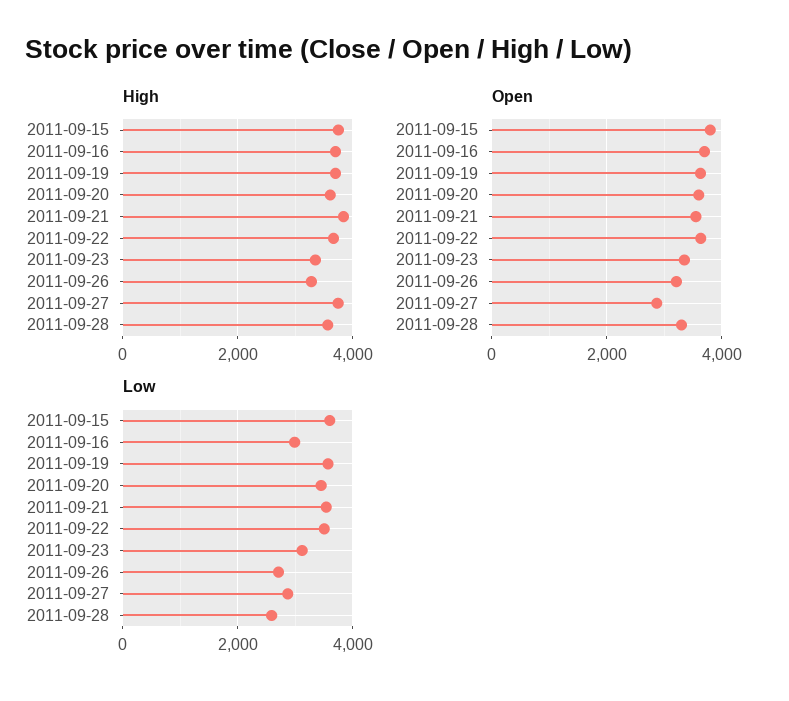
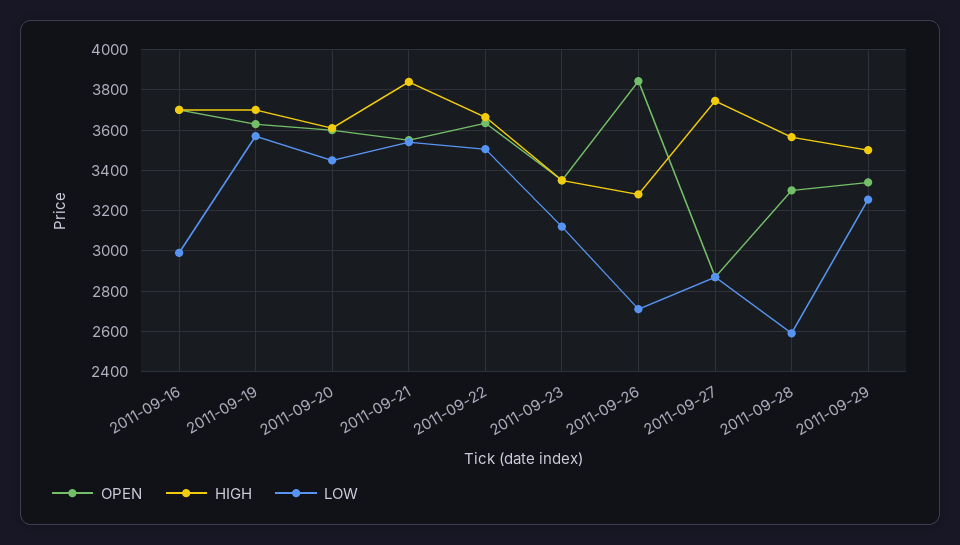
High, 2011-09-15: 3800 -> none
Open, 2011-09-15: 3800 -> none
Open, 2011-09-26: 3200 -> 3850
Low, 2011-09-15: 3600 -> none
Open, 2011-09-29: none -> 3350
High, 2011-09-29: none -> 3500
Low, 2011-09-29: none -> 3250

